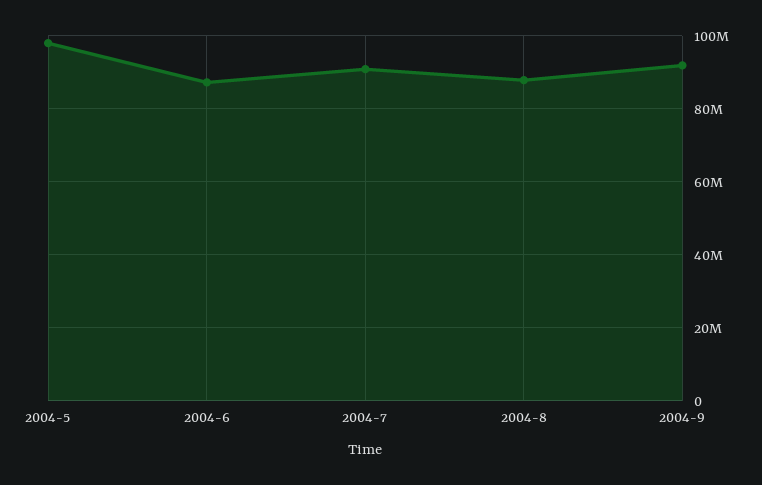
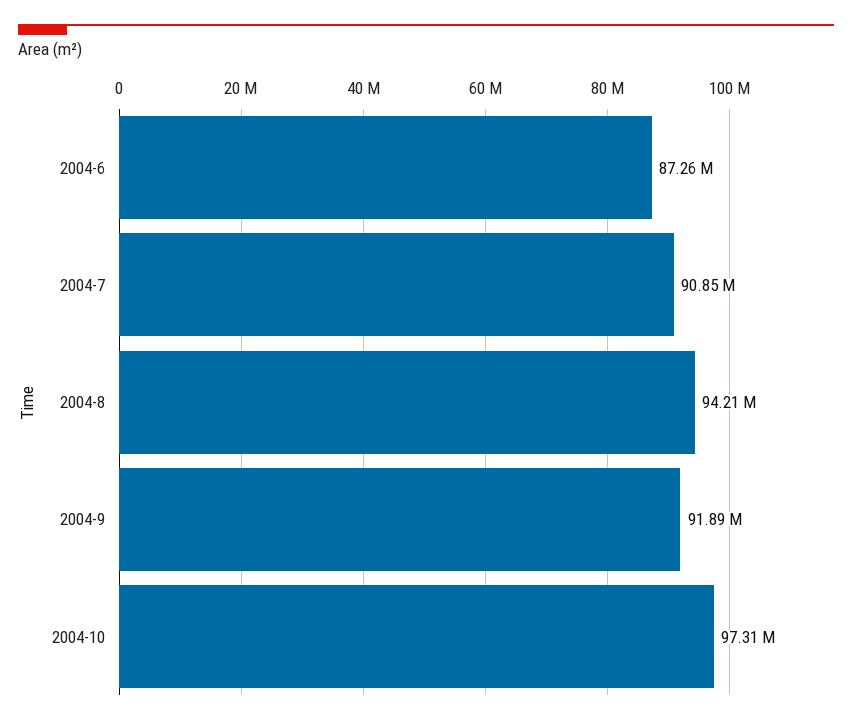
2004-5: 98000000 -> none
2004-8: 88000000 -> 94210000
2004-10: none -> 97310000

